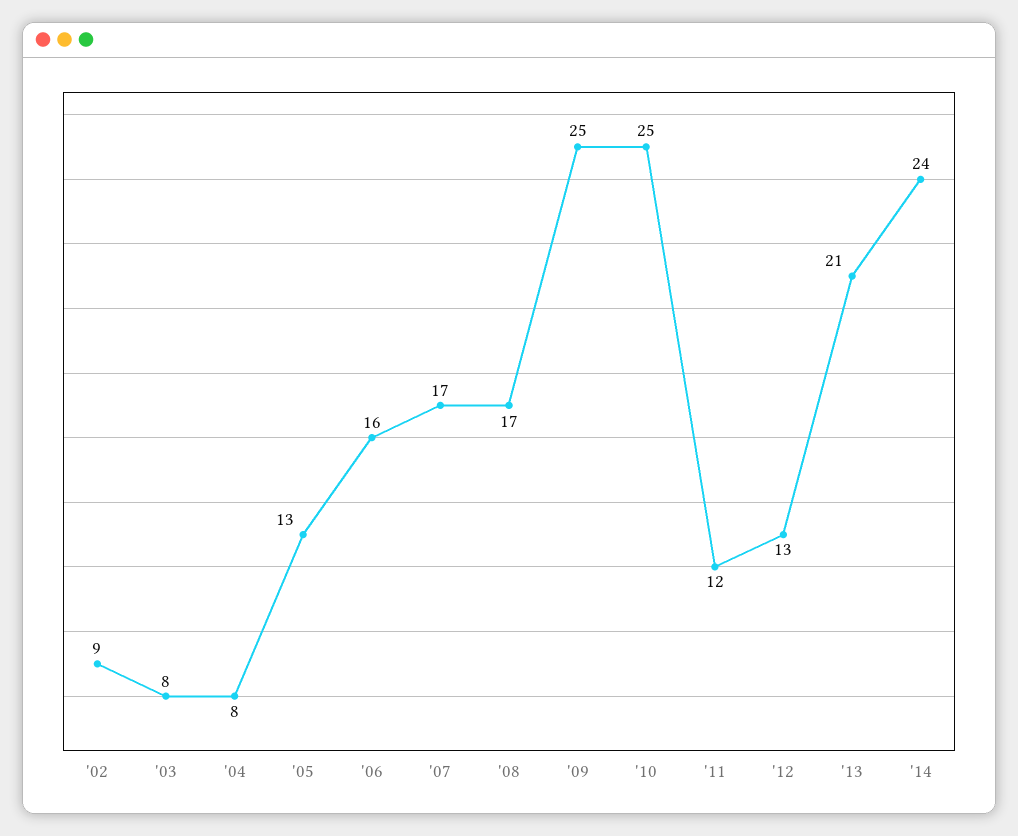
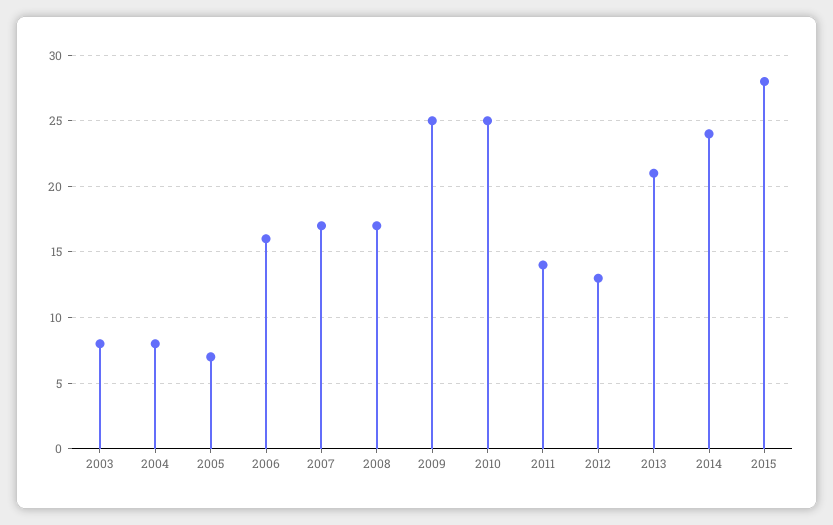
'02: 9 -> none
'05: 13 -> 7
'11: 12 -> 14
2015: none -> 28

